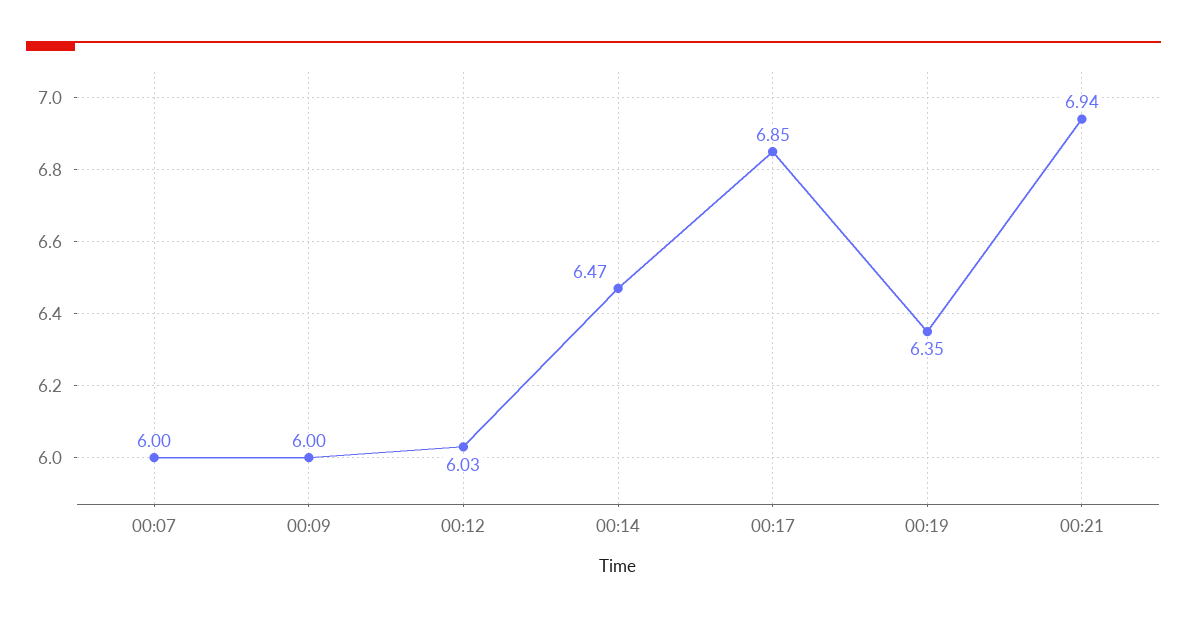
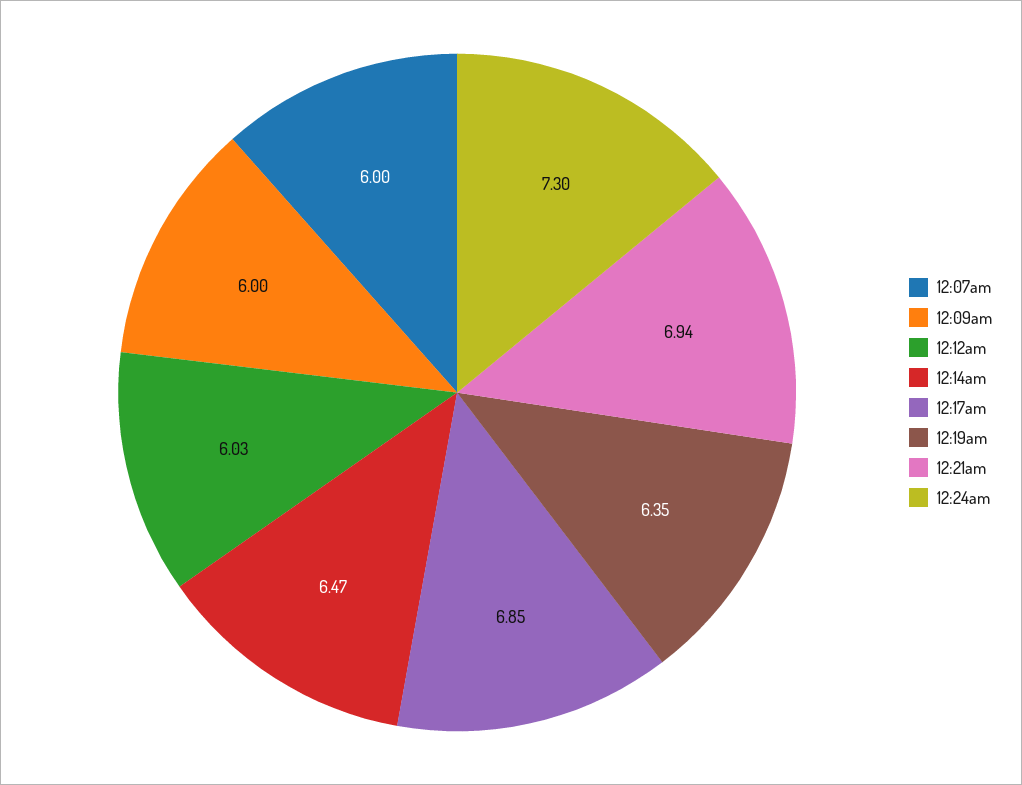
12:24am: none -> 7.3

